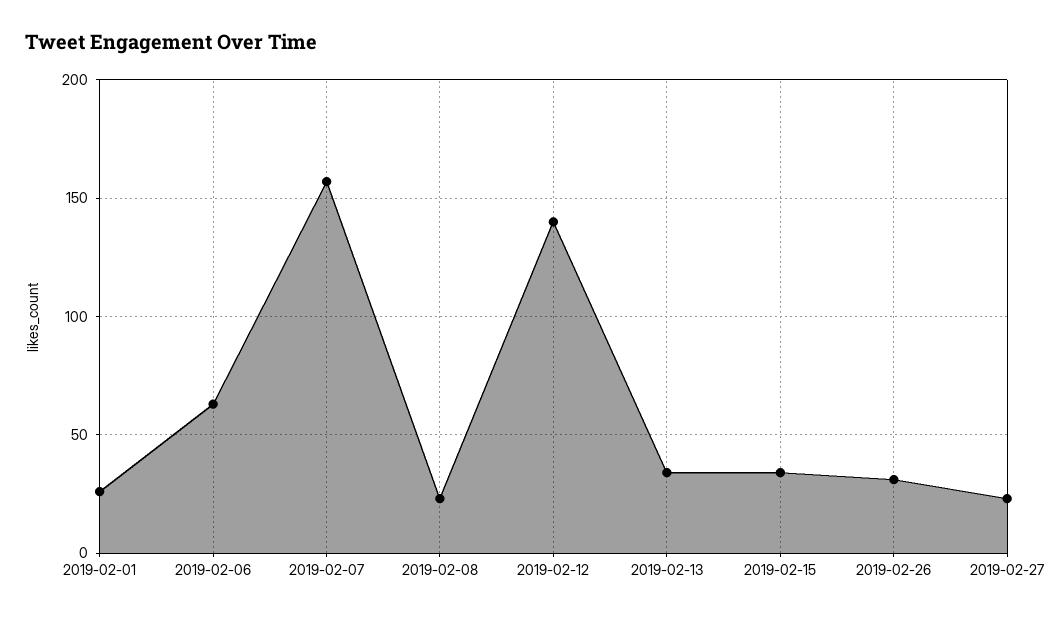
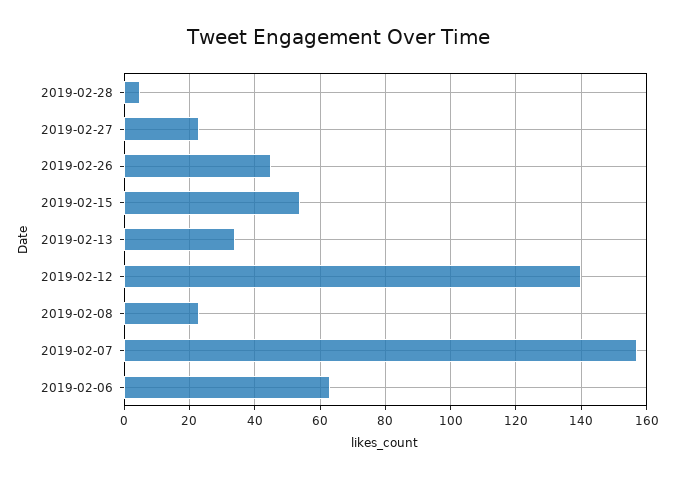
2019-02-01: 25 -> none
2019-02-15: 35 -> 55
2019-02-26: 30 -> 45
2019-02-28: none -> 5

